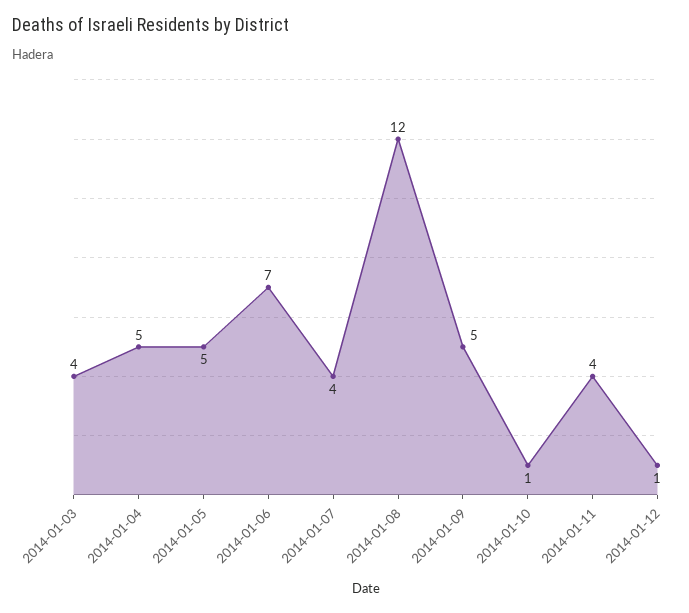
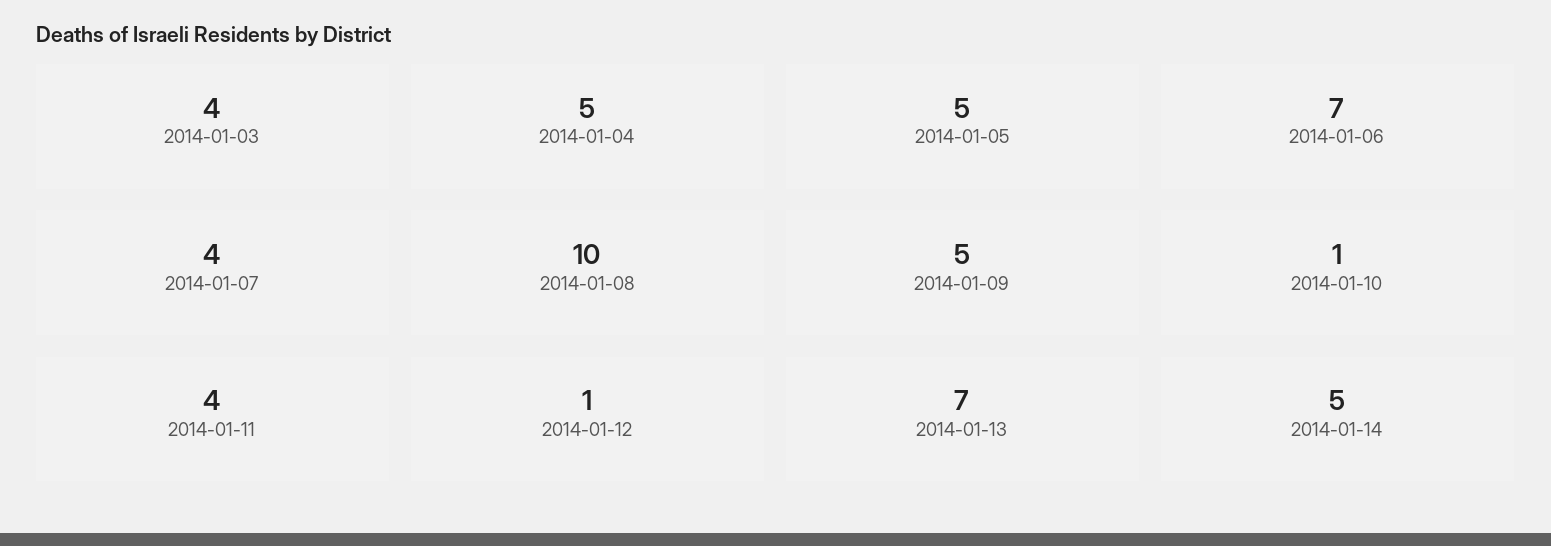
2014-01-08: 12 -> 10
2014-01-13: none -> 7
2014-01-14: none -> 5

